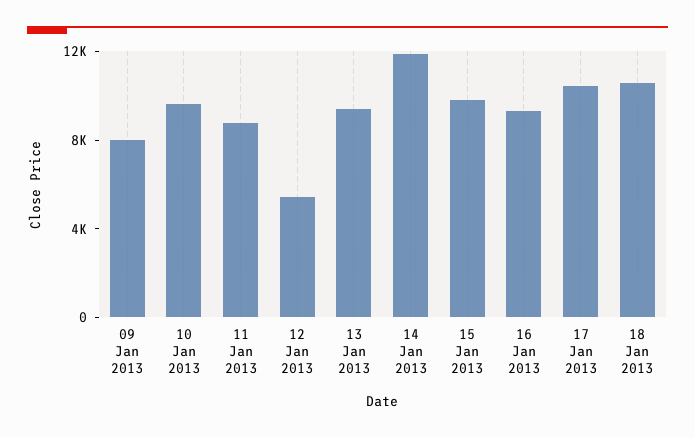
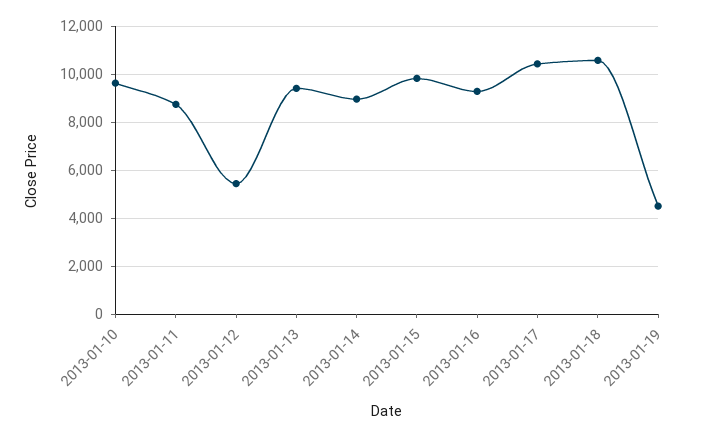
09 Jan 2013: 8000 -> none
14 Jan 2013: 12000 -> 9000
2013-01-19: none -> 4500

